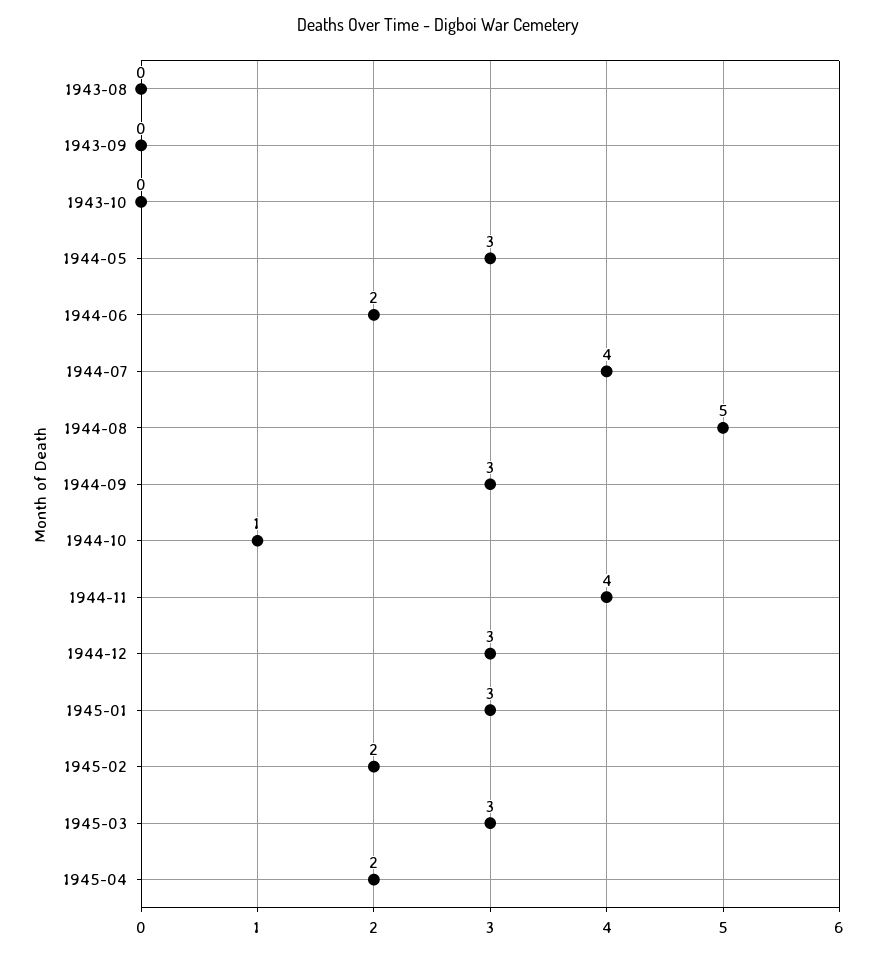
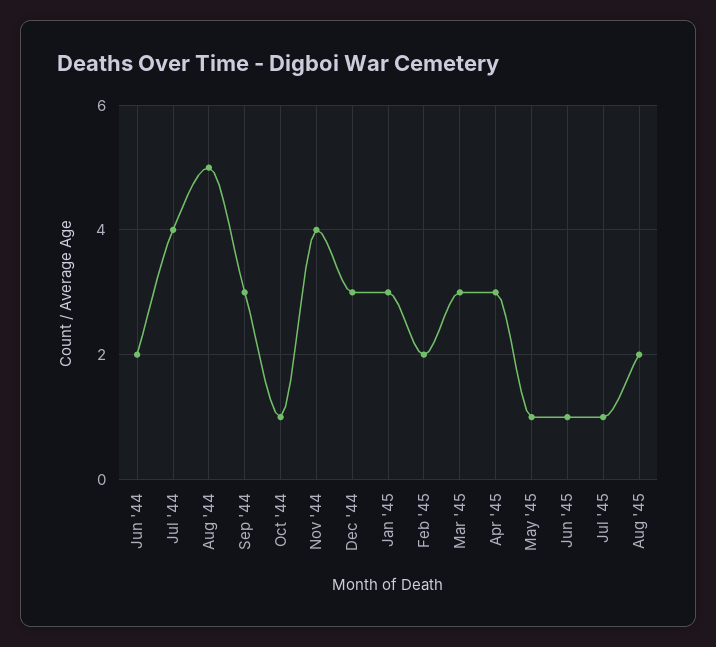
1943-08: 0 -> none
1943-09: 0 -> none
1943-10: 0 -> none
1944-05: 3 -> none
1945-04: 2 -> 3
May '45: none -> 1
Jun '45: none -> 1
Jul '45: none -> 1
Aug '45: none -> 2

